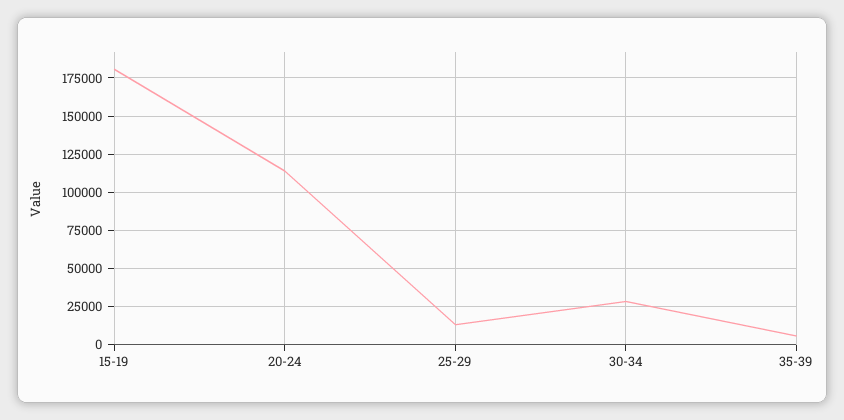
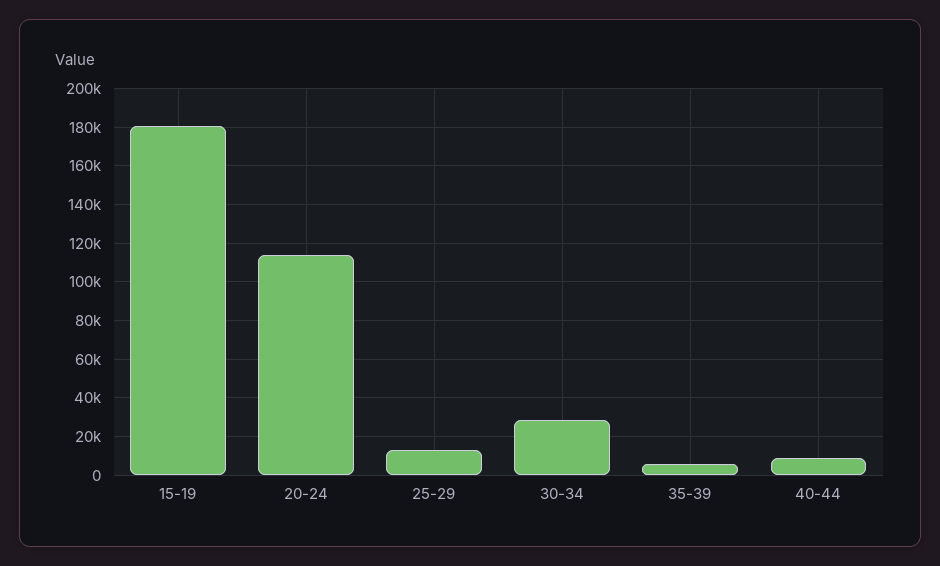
40-44: none -> 10000

